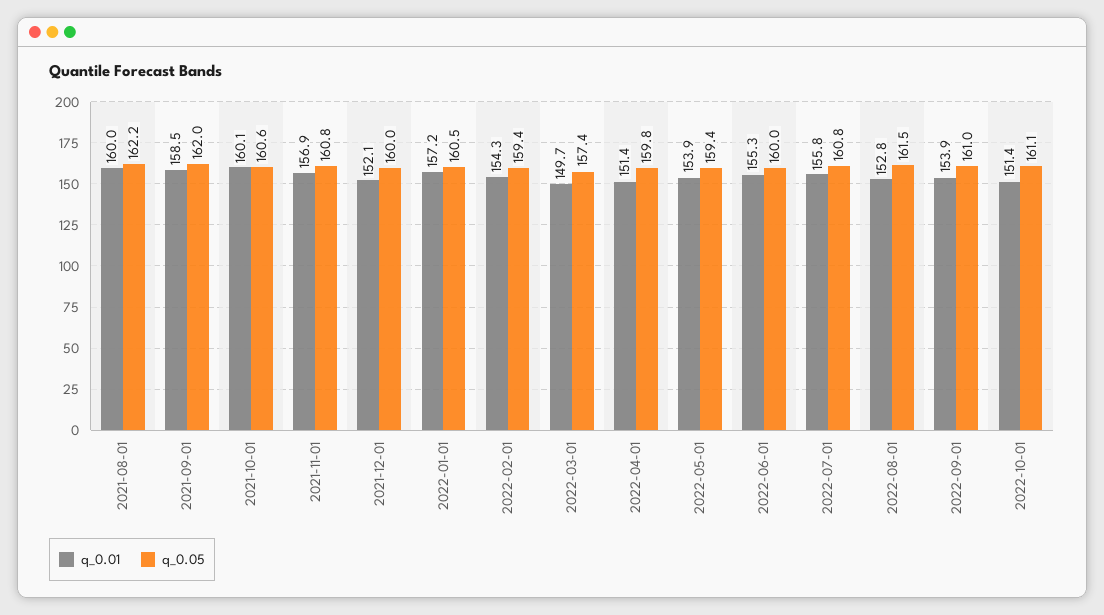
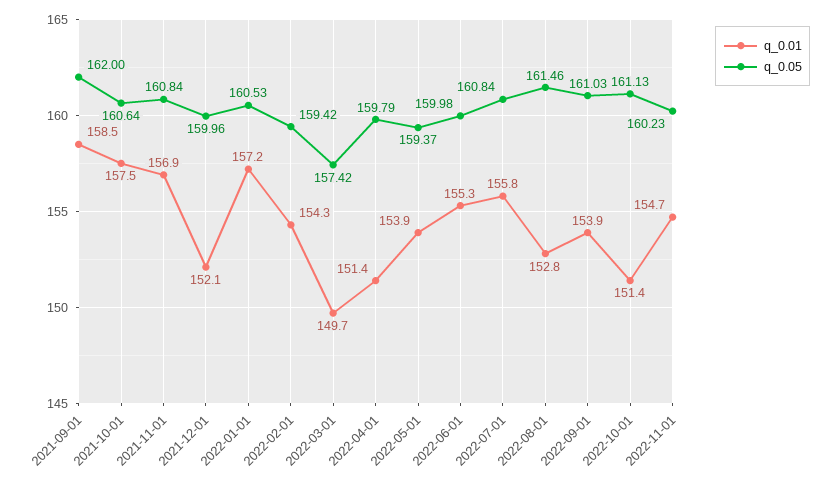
q_0.01, 2021-08-01: 160 -> none
q_0.05, 2021-08-01: 162.2 -> none
q_0.01, 2021-10-01: 160.1 -> 157.5
q_0.01, 2022-11-01: none -> 154.7
q_0.05, 2022-11-01: none -> 160.23

